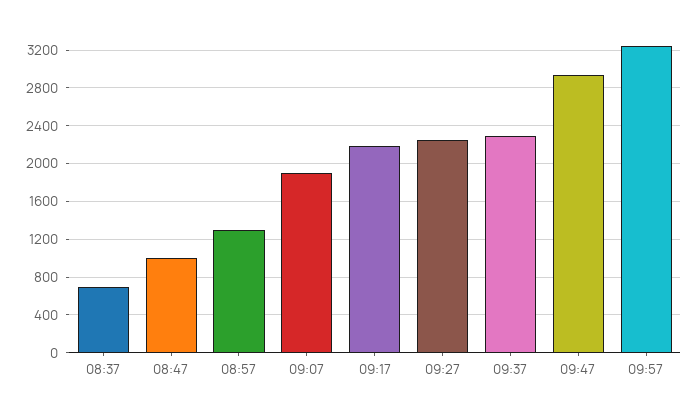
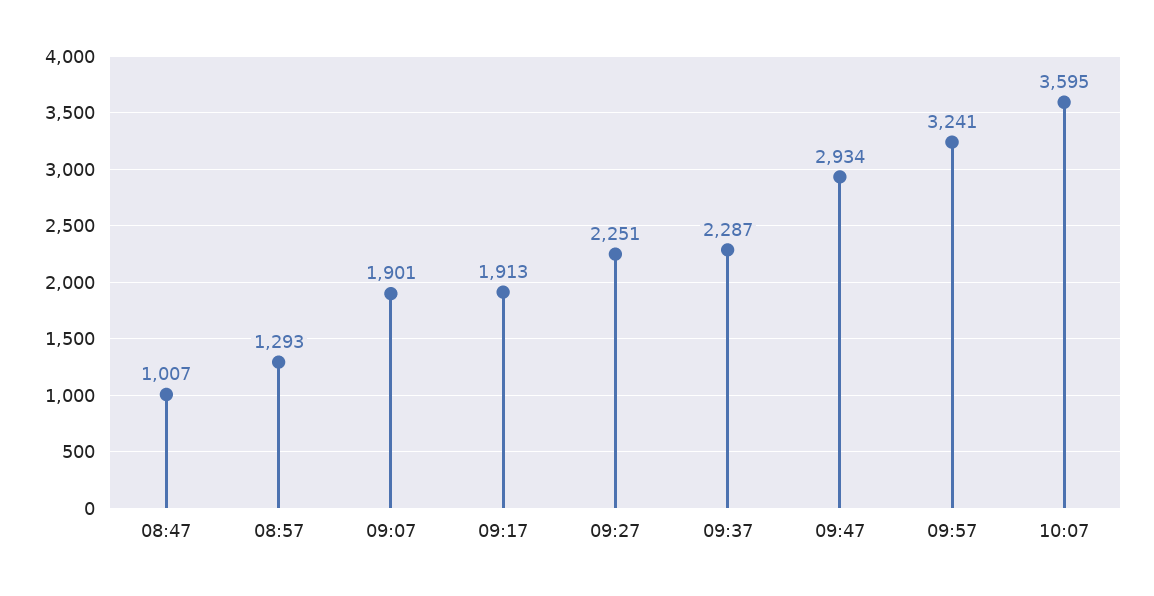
08:37: 700 -> none
09:17: 2200 -> 1913
10:07: none -> 3595

